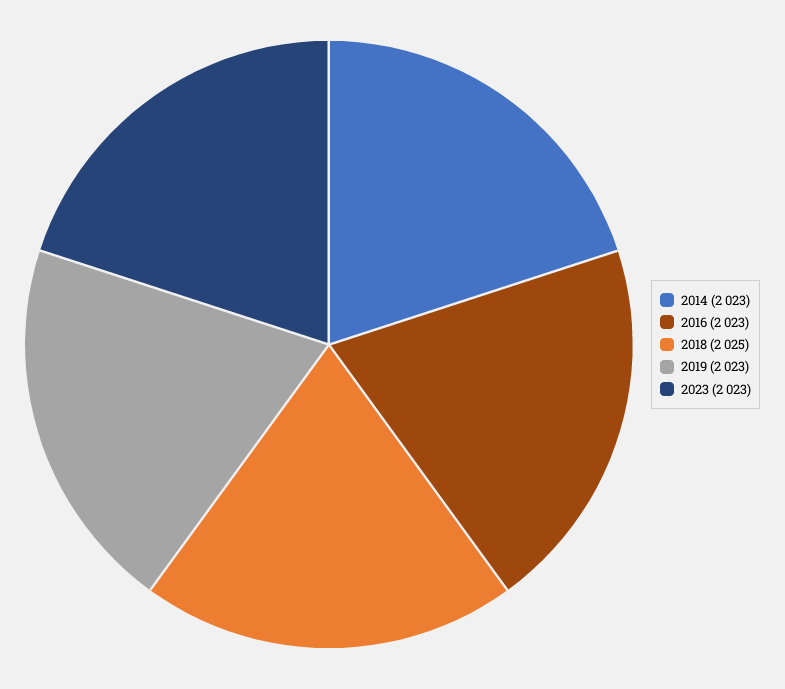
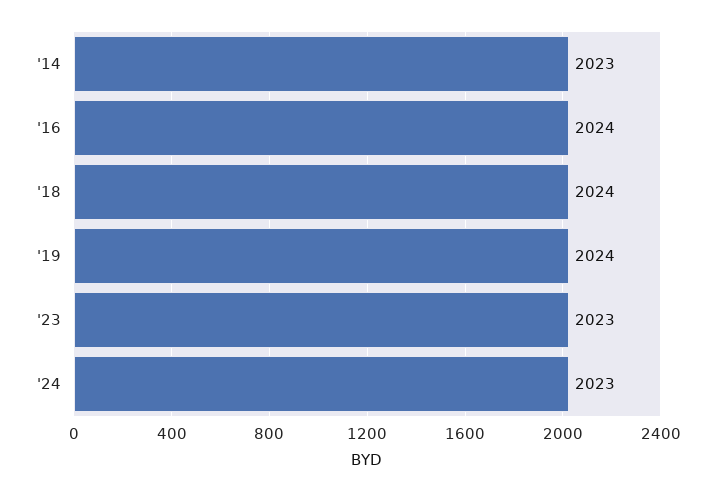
2016: 2023 -> 2024
2018: 2025 -> 2024
2019: 2023 -> 2024
'24: none -> 2023

